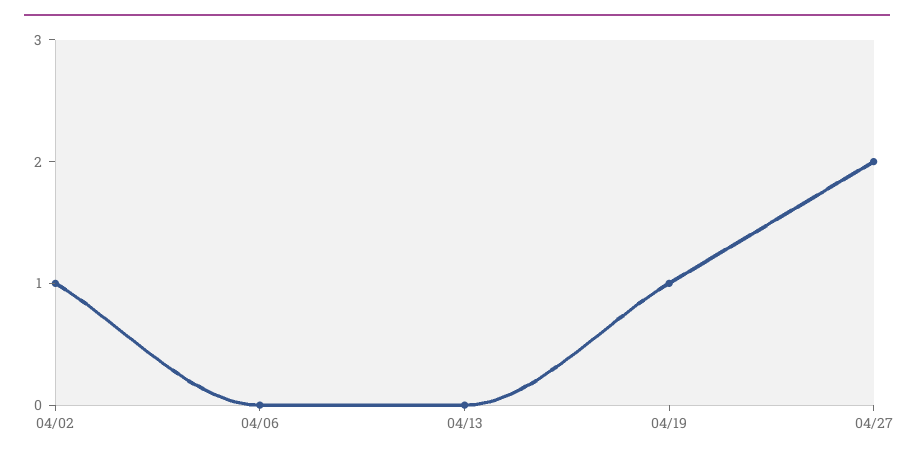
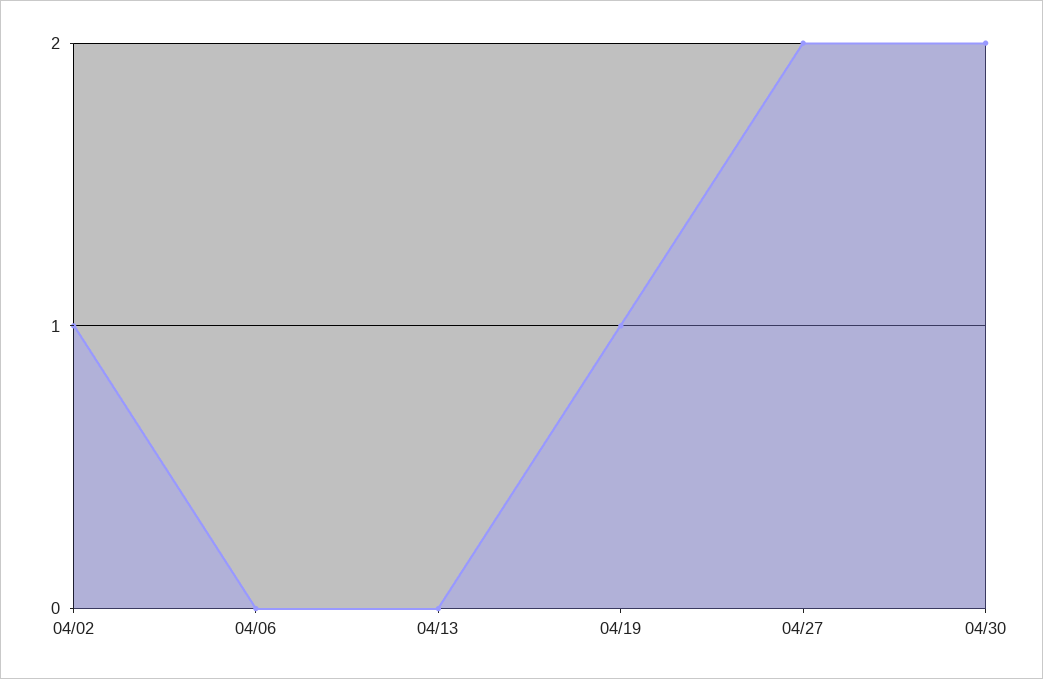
04/30: none -> 2

